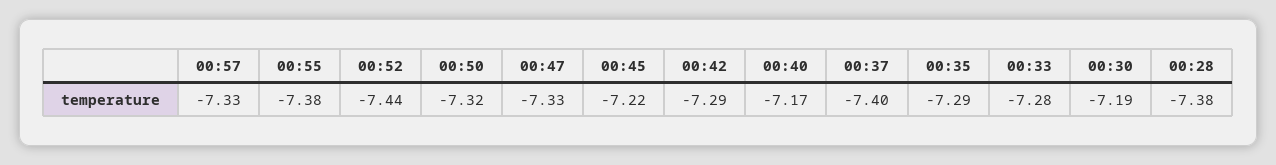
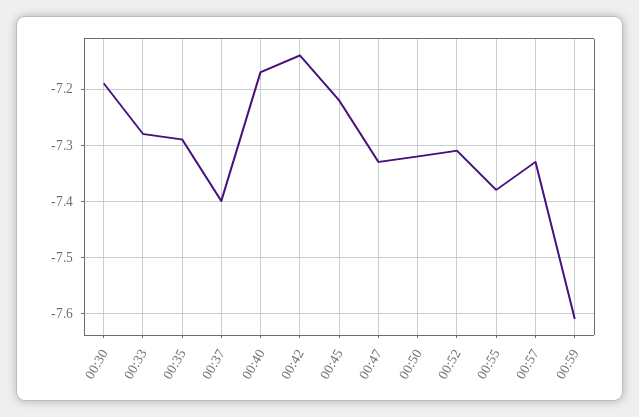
00:52: -7.44 -> -7.3
00:42: -7.29 -> -7.15
00:28: -7.38 -> none
00:59: none -> -7.6

